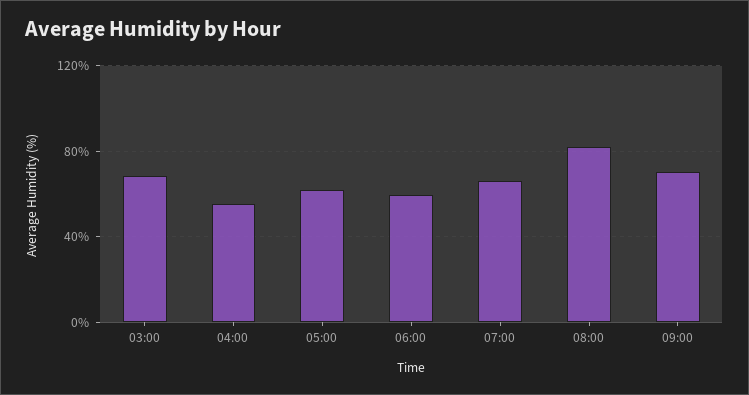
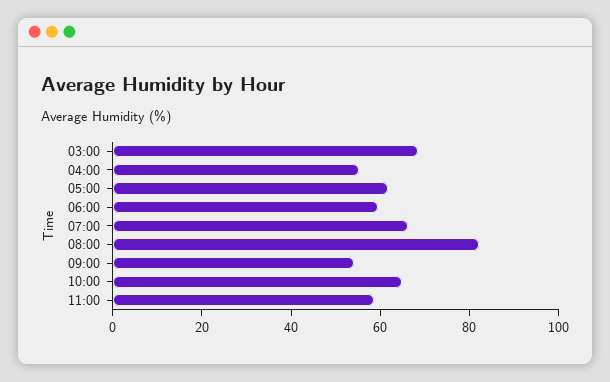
09:00: 70 -> 55
10:00: none -> 65
11:00: none -> 60

